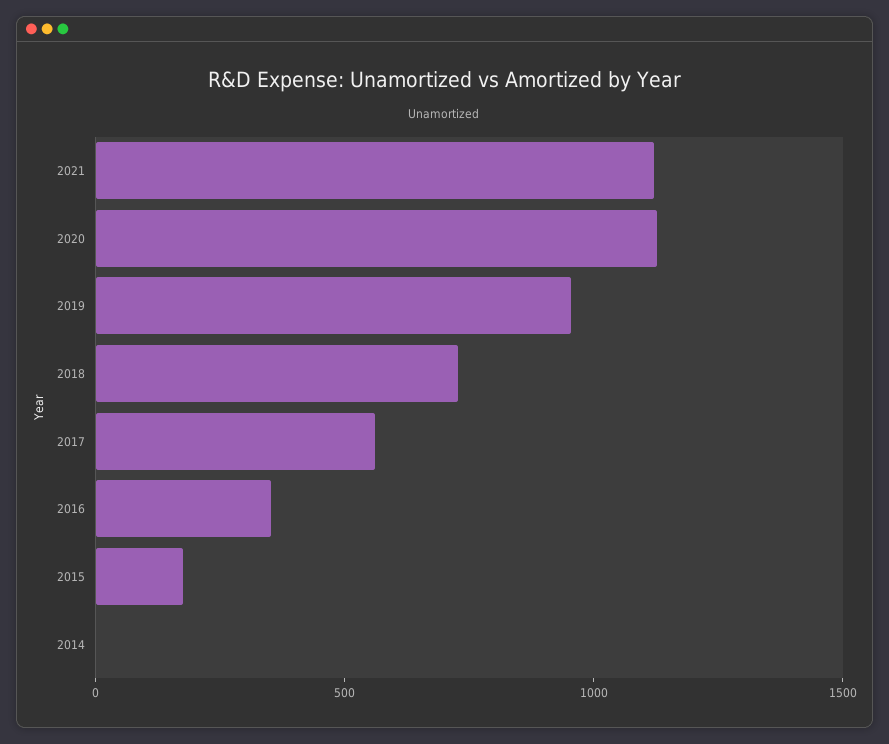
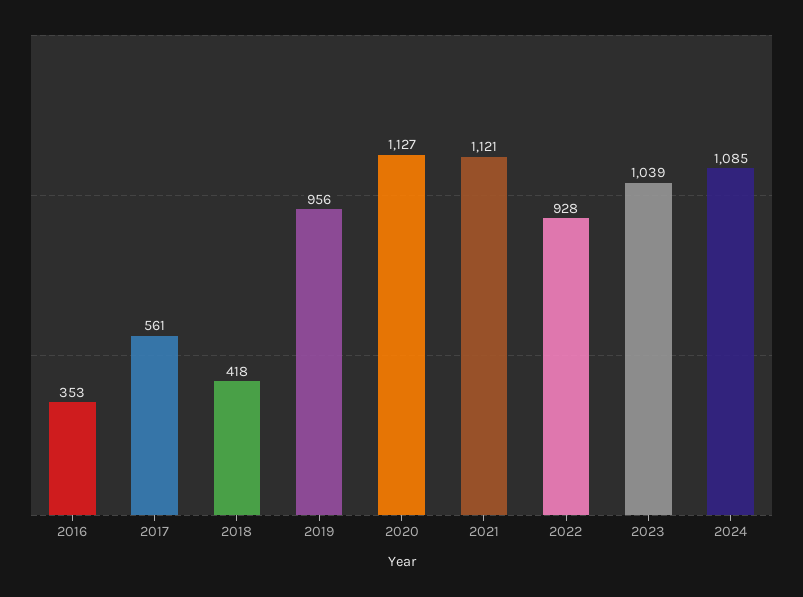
2018: 700 -> 418
2015: 200 -> none
2014: 0 -> none
2022: none -> 928
2023: none -> 1039
2024: none -> 1085

